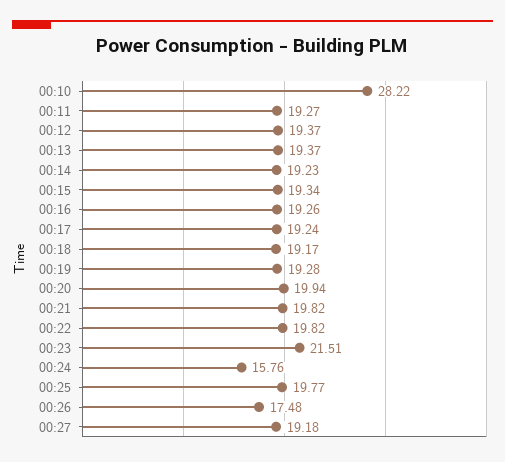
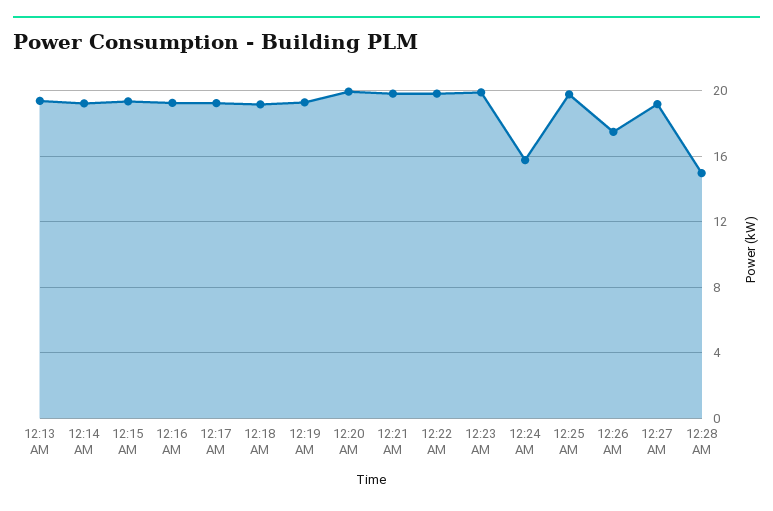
00:10: 28.22 -> none
00:11: 19.27 -> none
00:12: 19.37 -> none
00:23: 21.51 -> 20
12:28 AM: none -> 15

